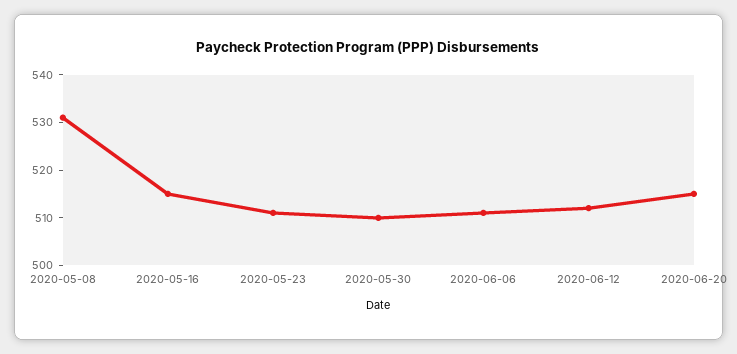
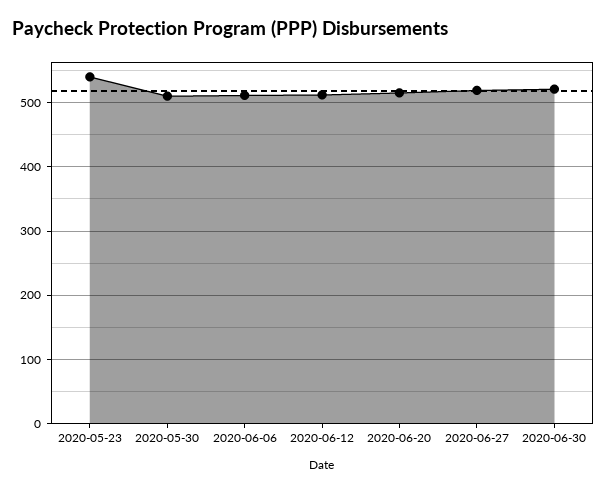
2020-05-08: 530 -> none
2020-05-16: 515 -> none
2020-05-23: 510 -> 540
2020-06-27: none -> 520
2020-06-30: none -> 520

